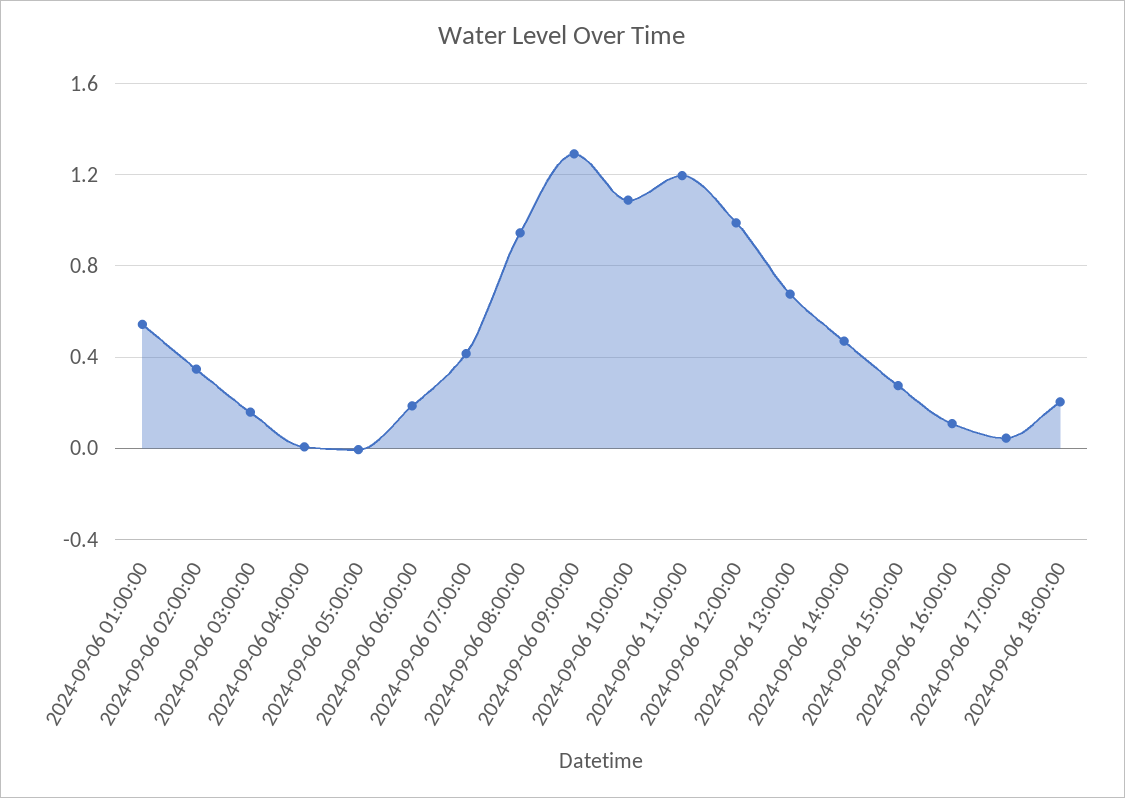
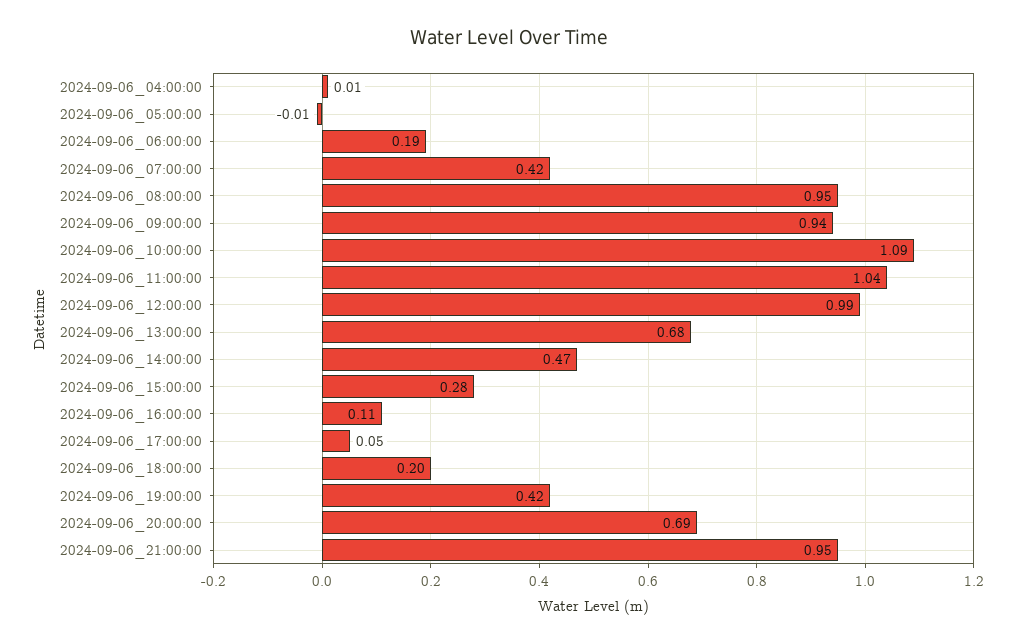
2024-09-06 01:00:00: 0.55 -> none
2024-09-06 02:00:00: 0.35 -> none
2024-09-06 03:00:00: 0.15 -> none
2024-09-06 09:00:00: 1.3 -> 0.94
2024-09-06 11:00:00: 1.2 -> 1.04
2024-09-06_19:00:00: none -> 0.42
2024-09-06_20:00:00: none -> 0.69
2024-09-06_21:00:00: none -> 0.95

